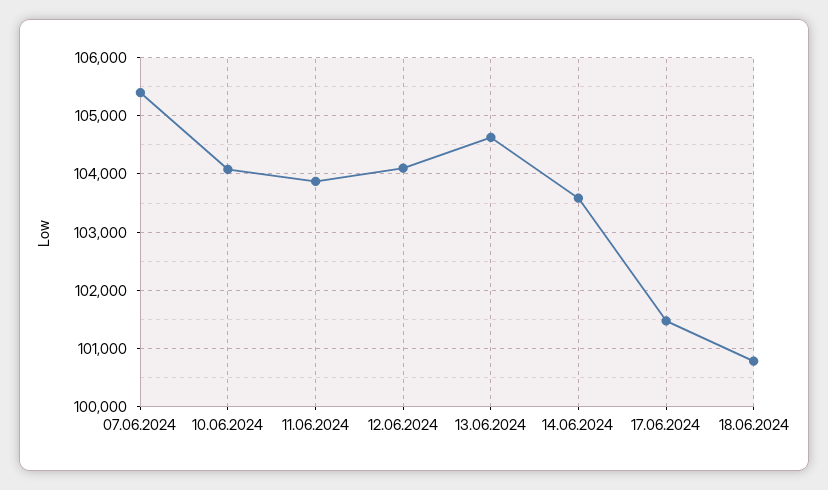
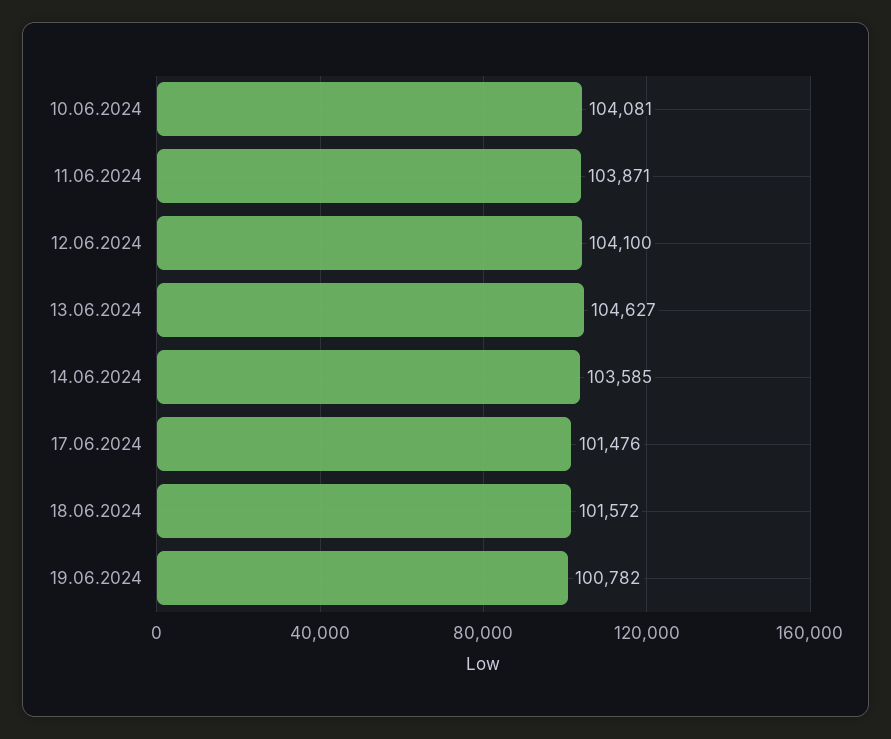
07.06.2024: 105400 -> none
18.06.2024: 100800 -> 101572
19.06.2024: none -> 100782

